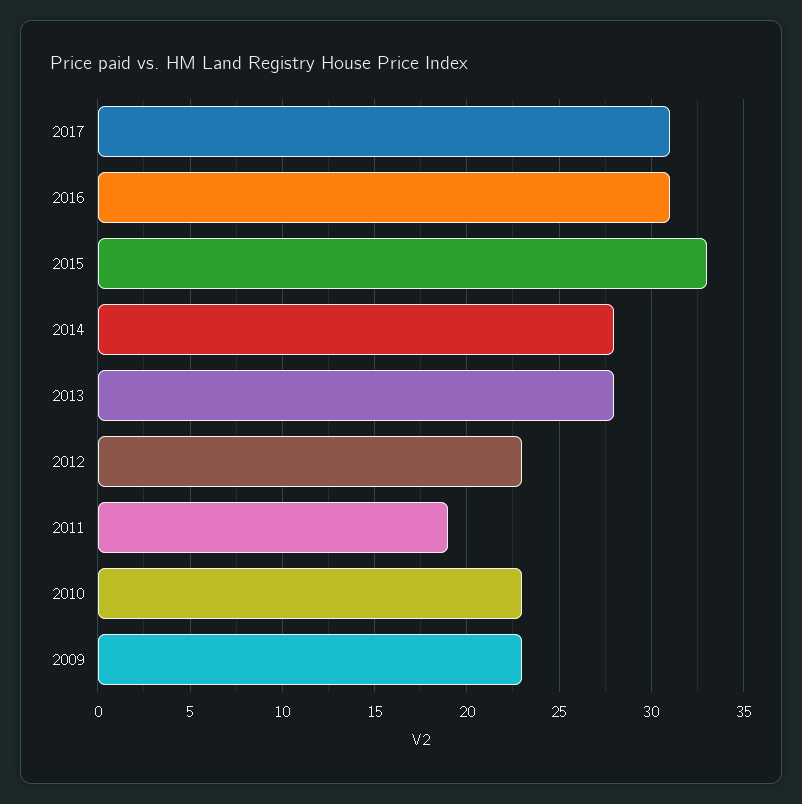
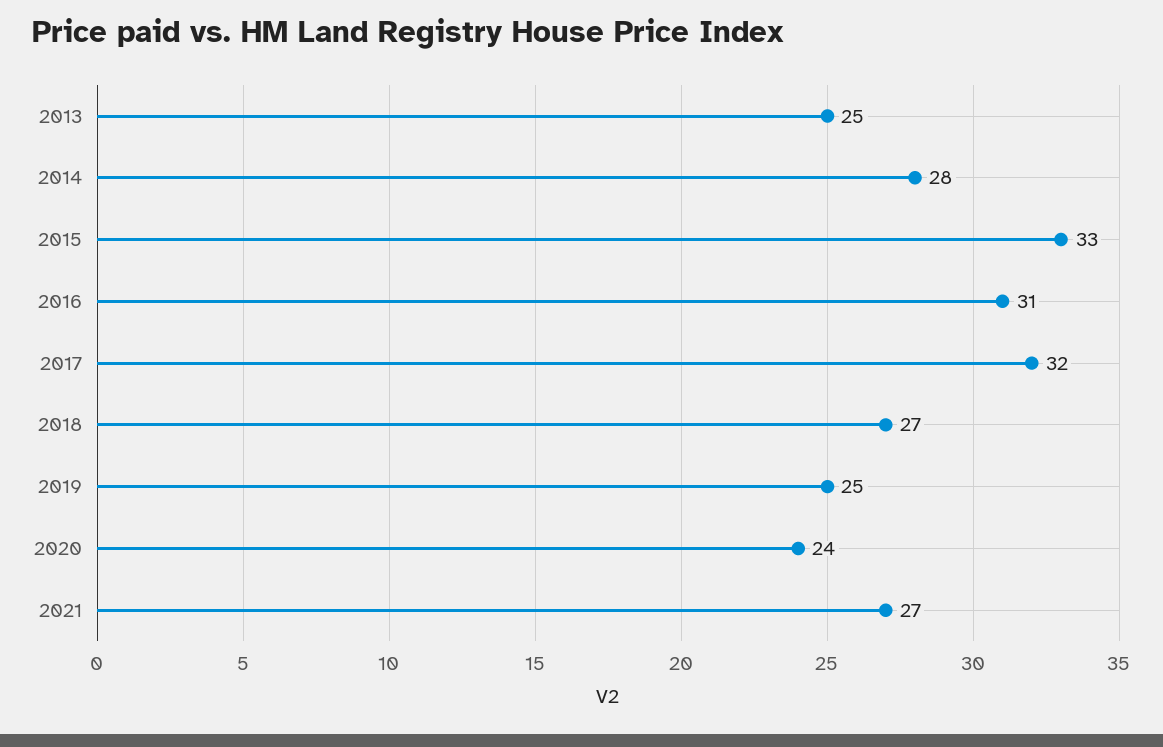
2017: 31 -> 32
2013: 28 -> 25
2012: 23 -> none
2011: 19 -> none
2010: 23 -> none
2009: 23 -> none
2018: none -> 27
2019: none -> 25
2020: none -> 24
2021: none -> 27

